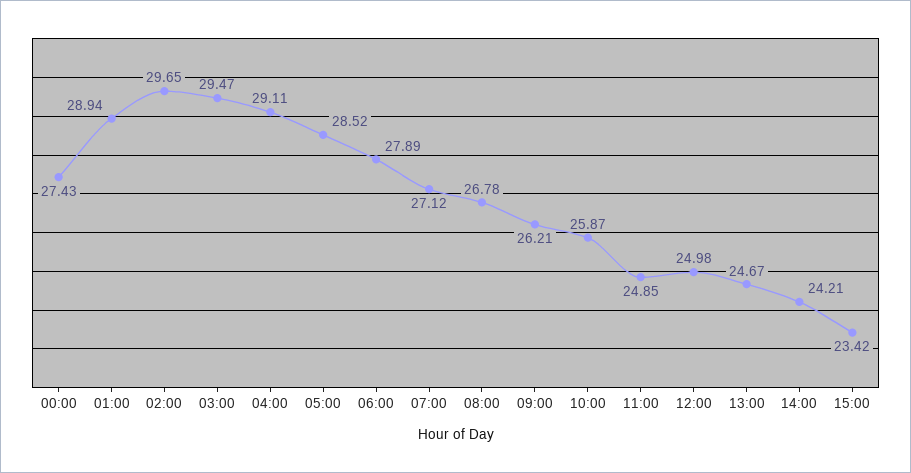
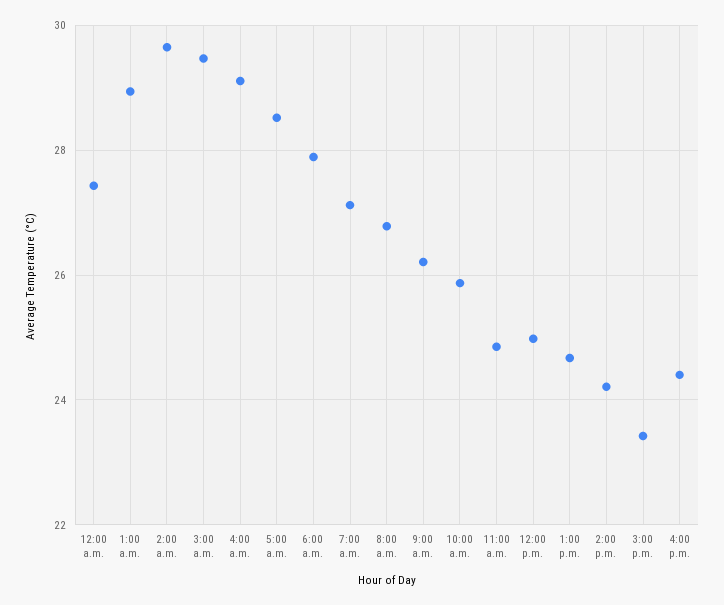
4:00 p.m.: none -> 24.4

